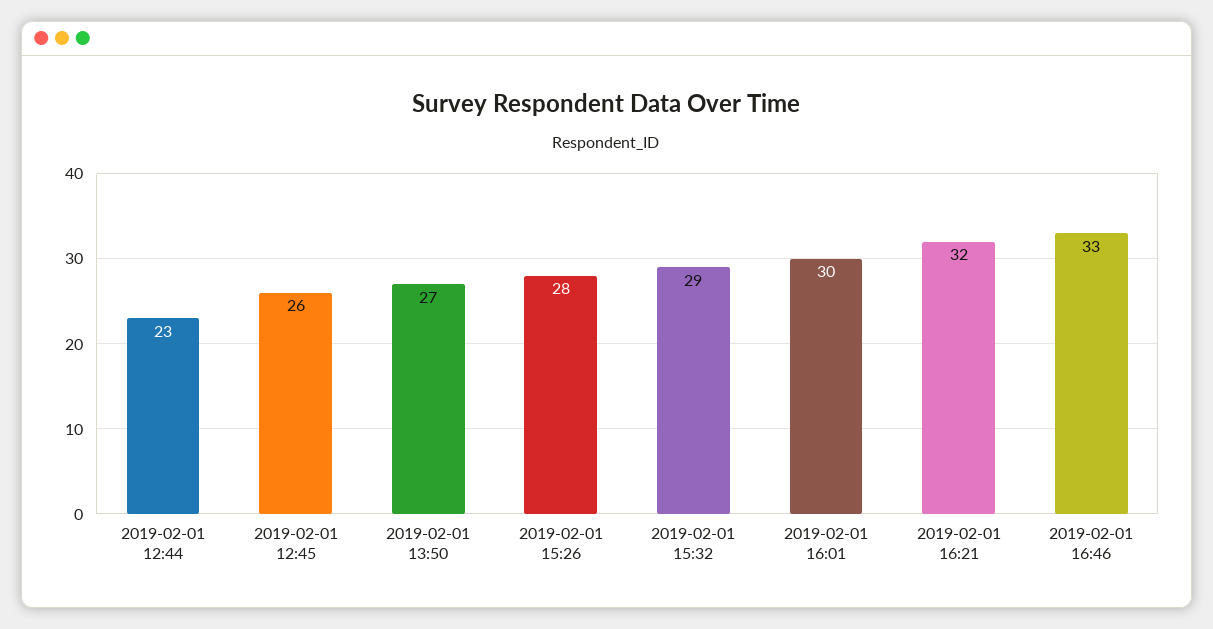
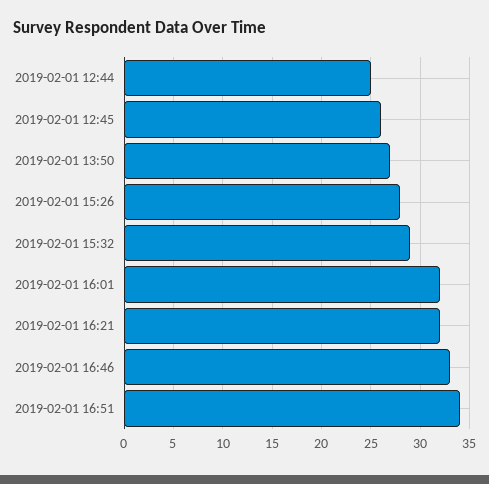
2019-02-01 12:44: 23 -> 25
2019-02-01 16:01: 30 -> 32
2019-02-01 16:51: none -> 34

